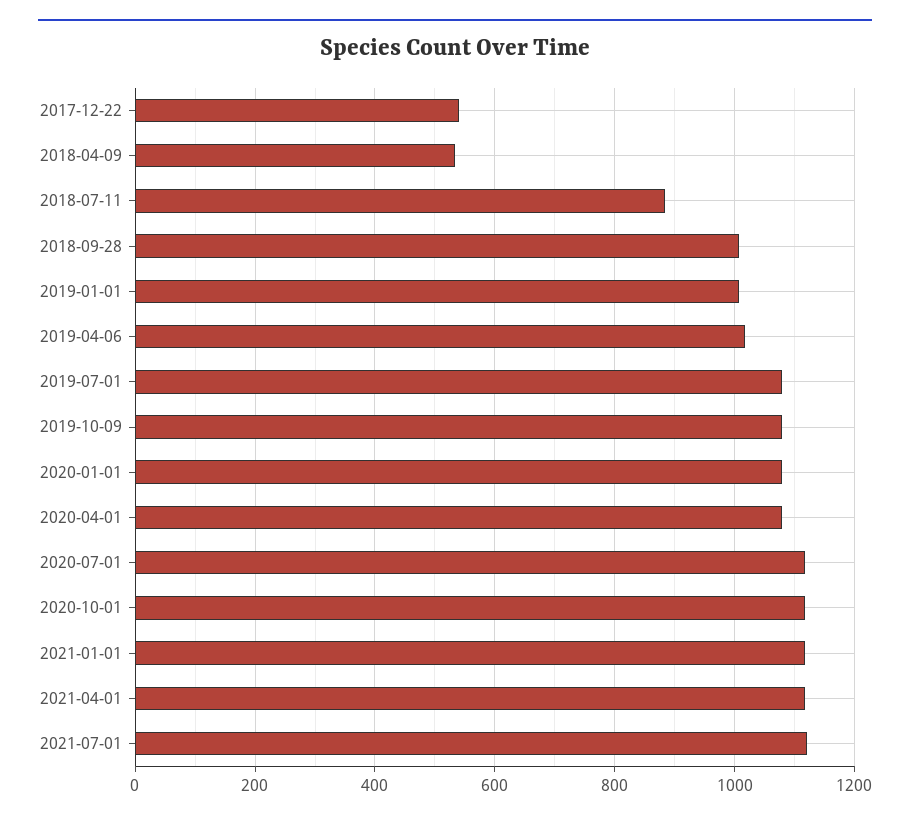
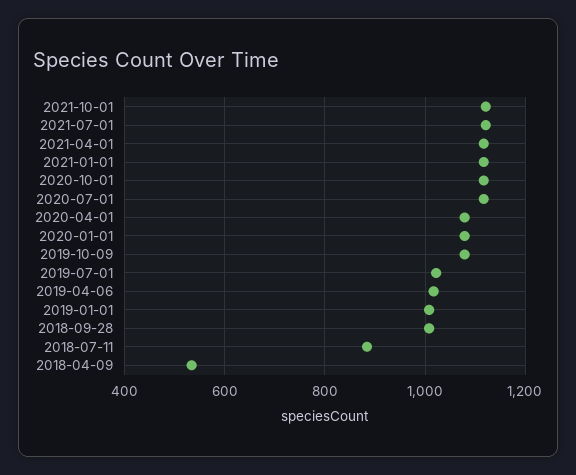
2017-12-22: 540 -> none
2019-07-01: 1080 -> 1020
2021-10-01: none -> 1120

